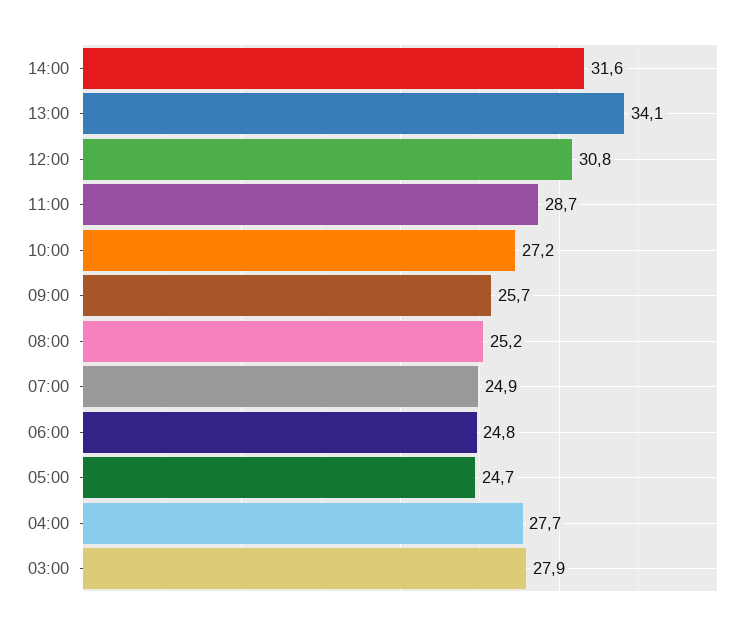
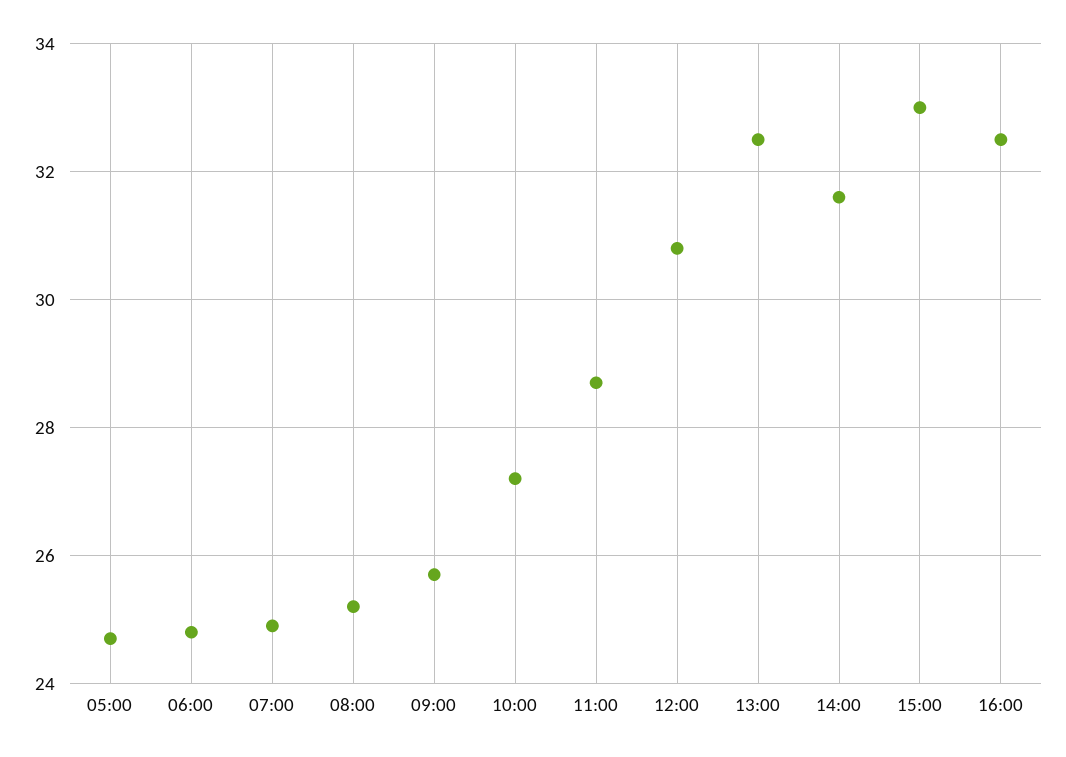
13:00: 34.1 -> 32.5
04:00: 27.7 -> none
03:00: 27.9 -> none
15:00: none -> 33
16:00: none -> 32.5

